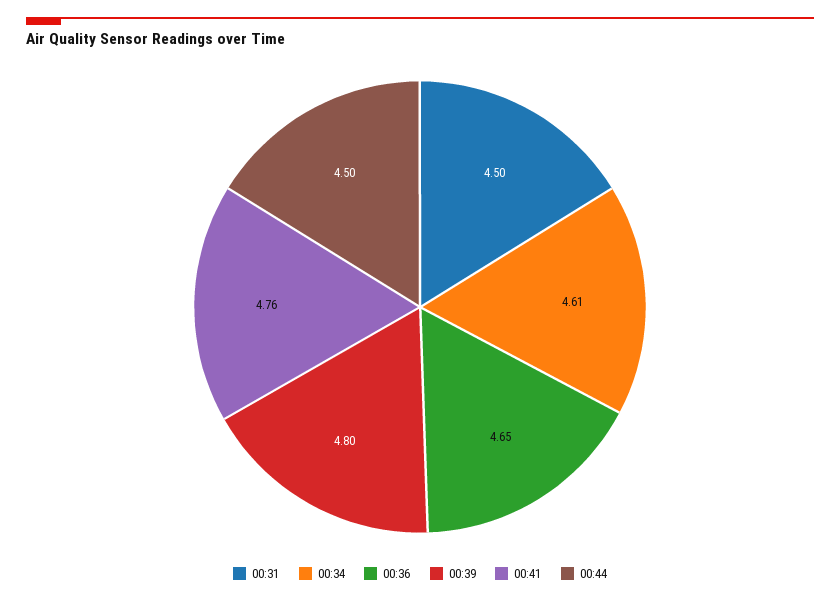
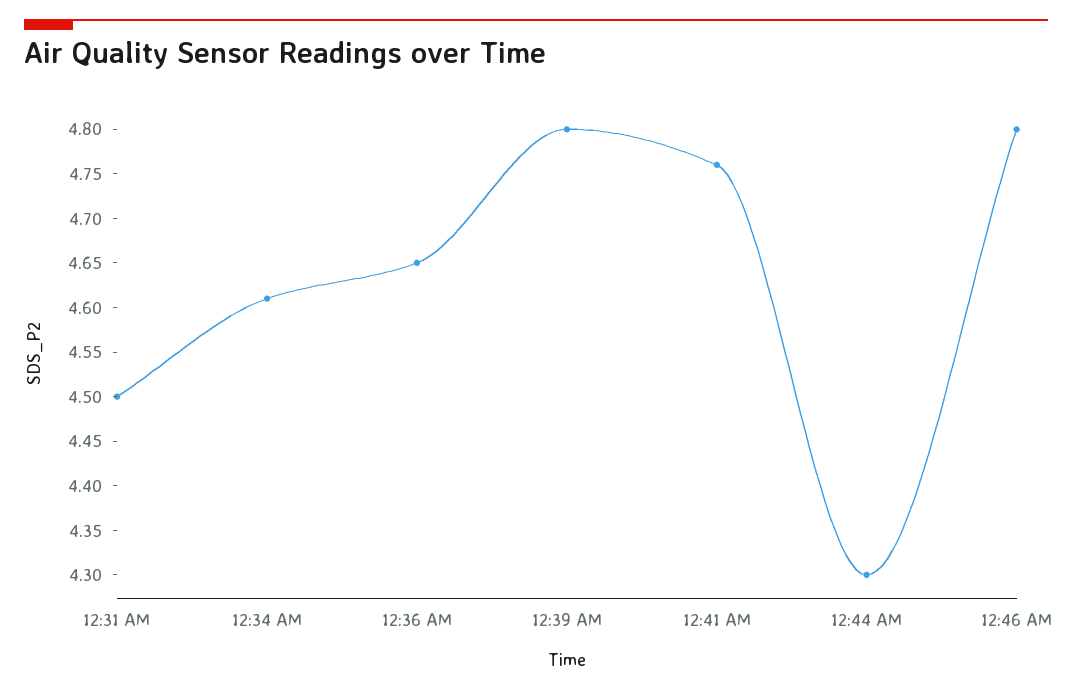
00:44: 4.5 -> 4.3
12:46 AM: none -> 4.8

